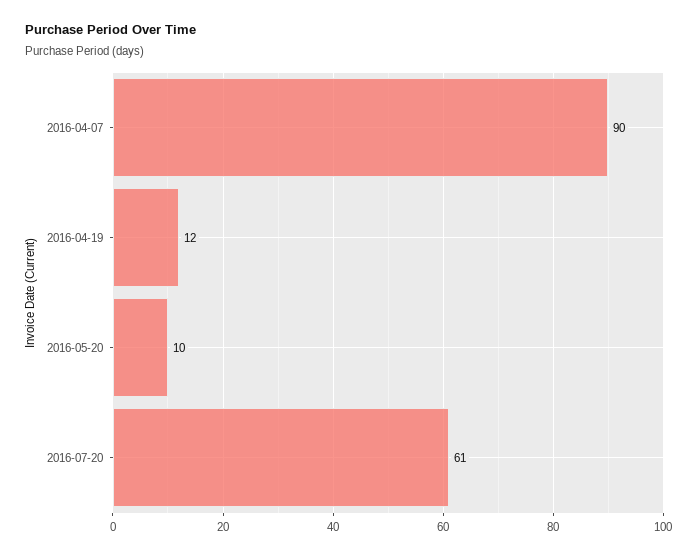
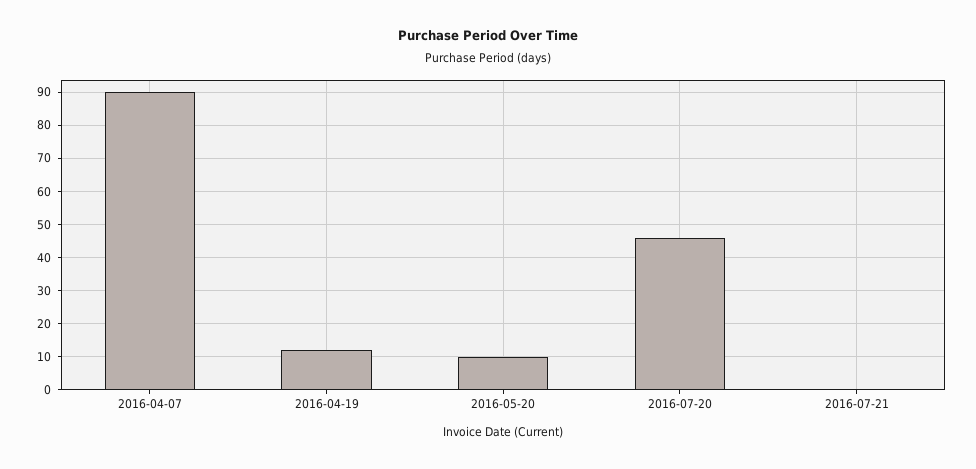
2016-07-20: 61 -> 45
2016-07-21: none -> 0

